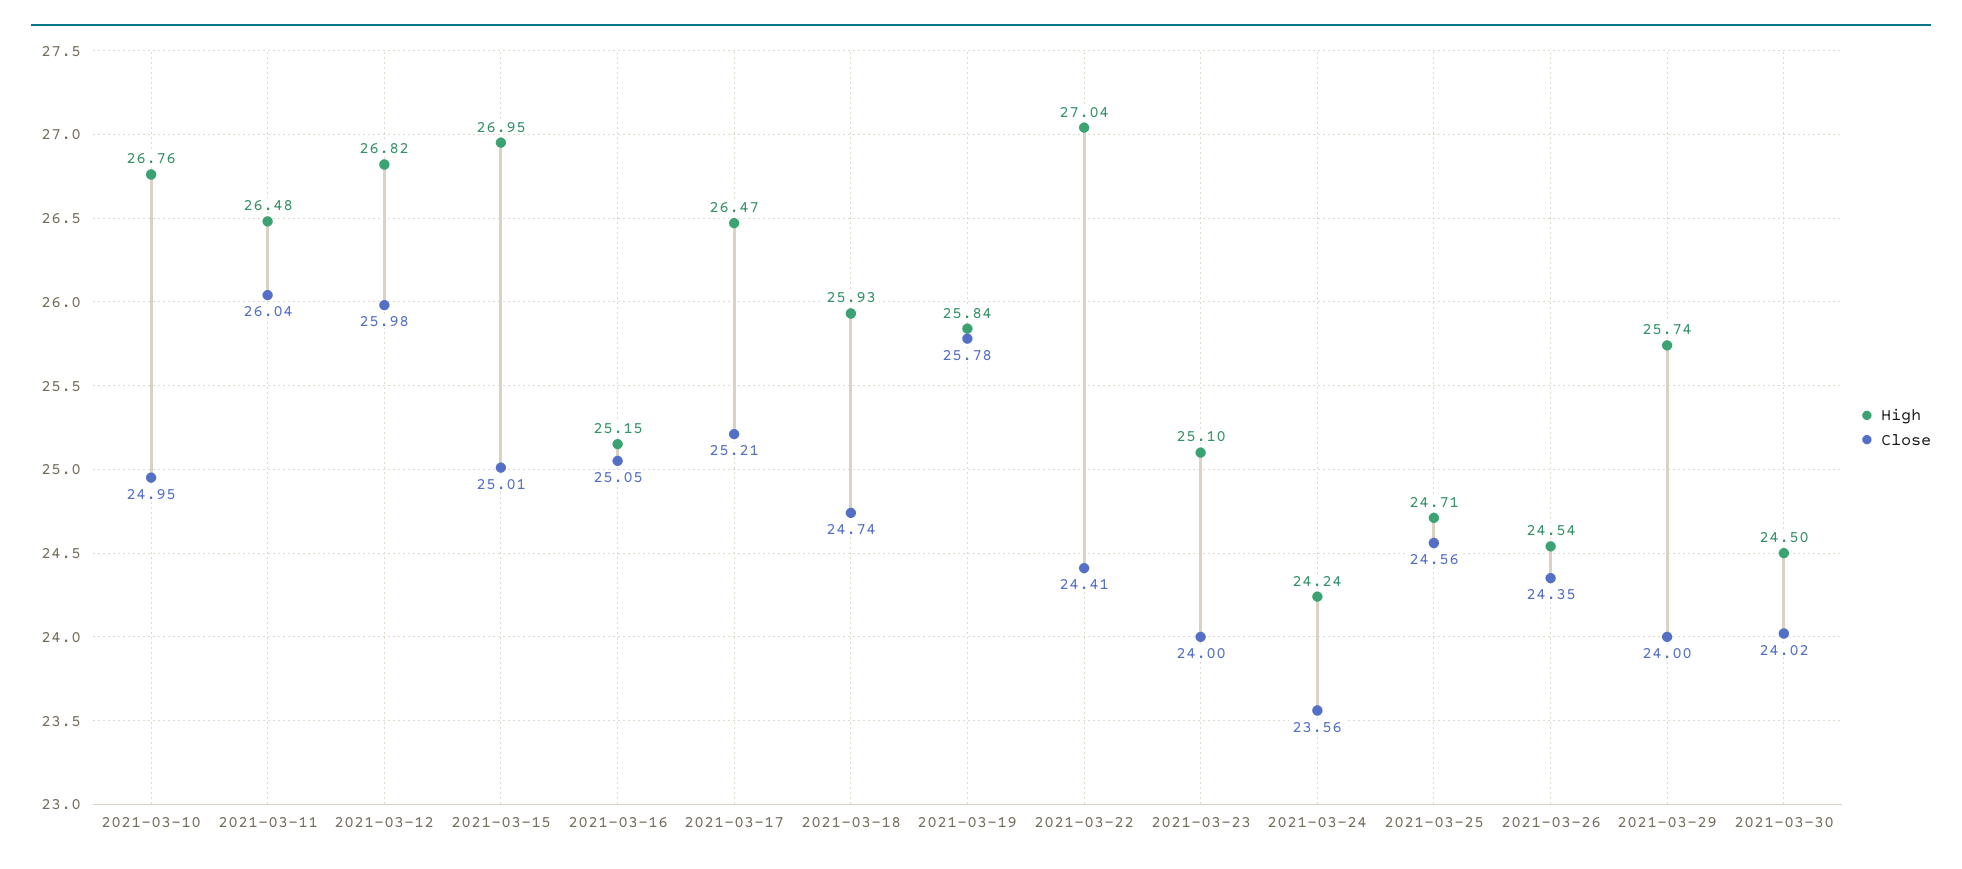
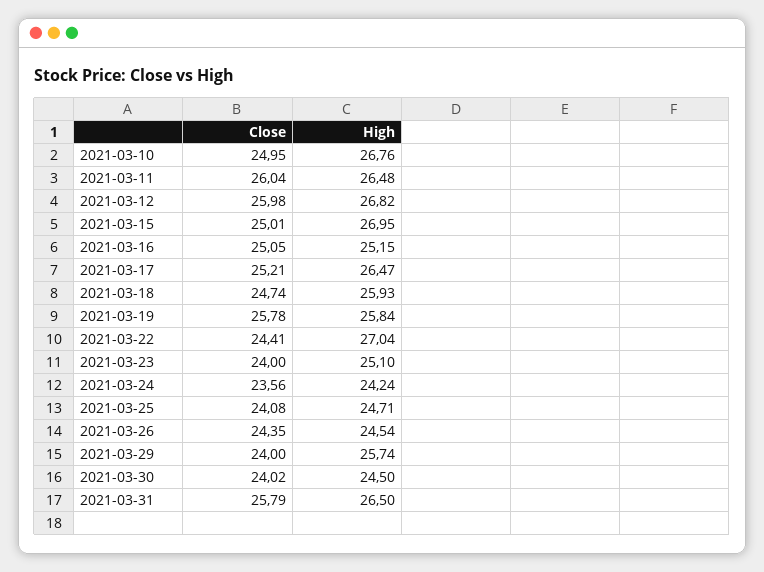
Close, 2021-03-25: 24.56 -> 24.08
Close, 2021-03-31: none -> 25.79
High, 2021-03-31: none -> 26.5

